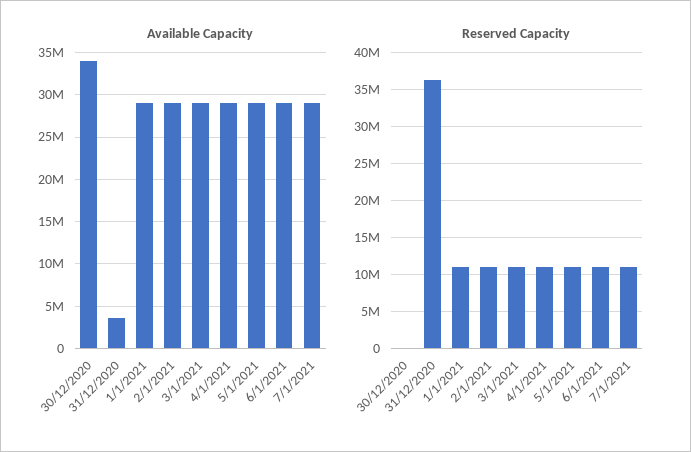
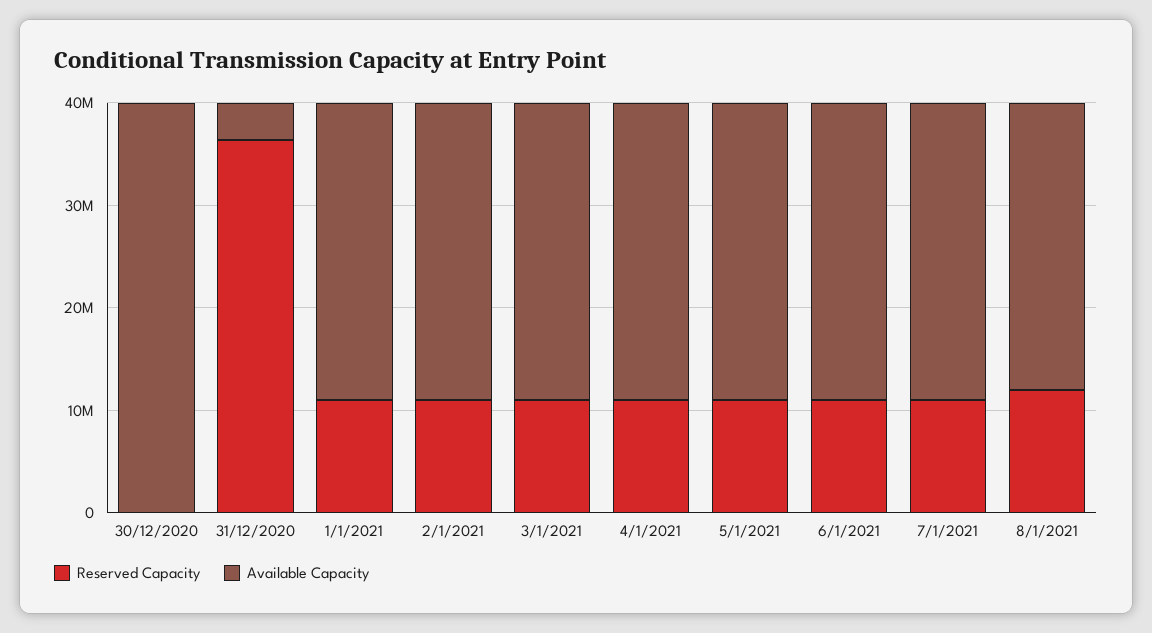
Available Capacity, 30/12/2020: 34000000 -> 40000000
Reserved Capacity, 8/1/2021: none -> 12000000
Available Capacity, 8/1/2021: none -> 28000000

